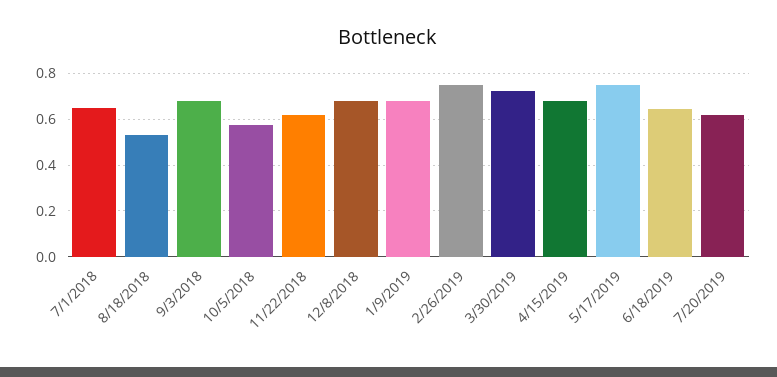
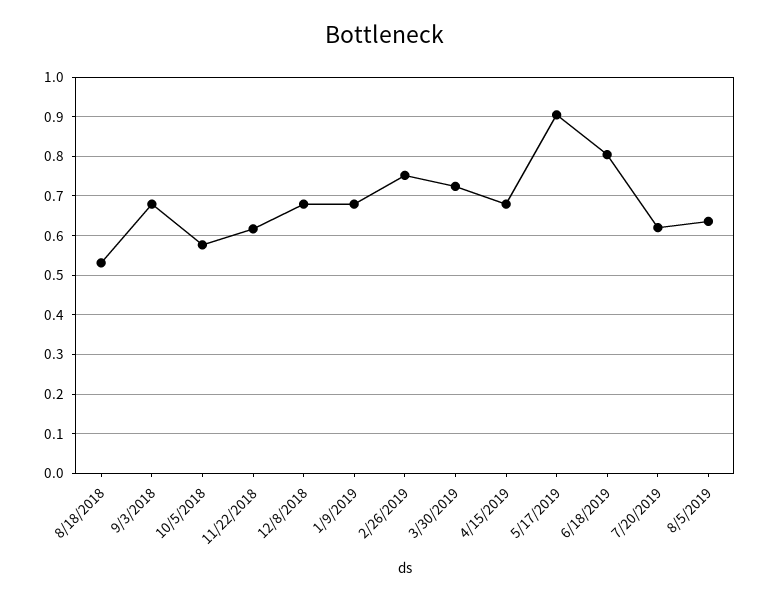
7/1/2018: 0.65 -> none
5/17/2019: 0.75 -> 0.9
6/18/2019: 0.65 -> 0.8
8/5/2019: none -> 0.64

